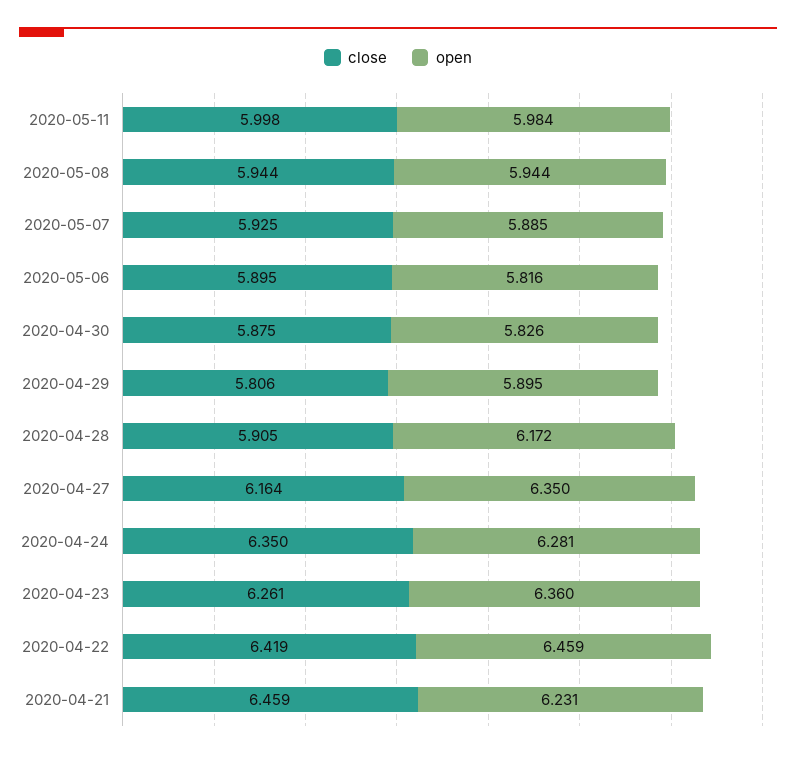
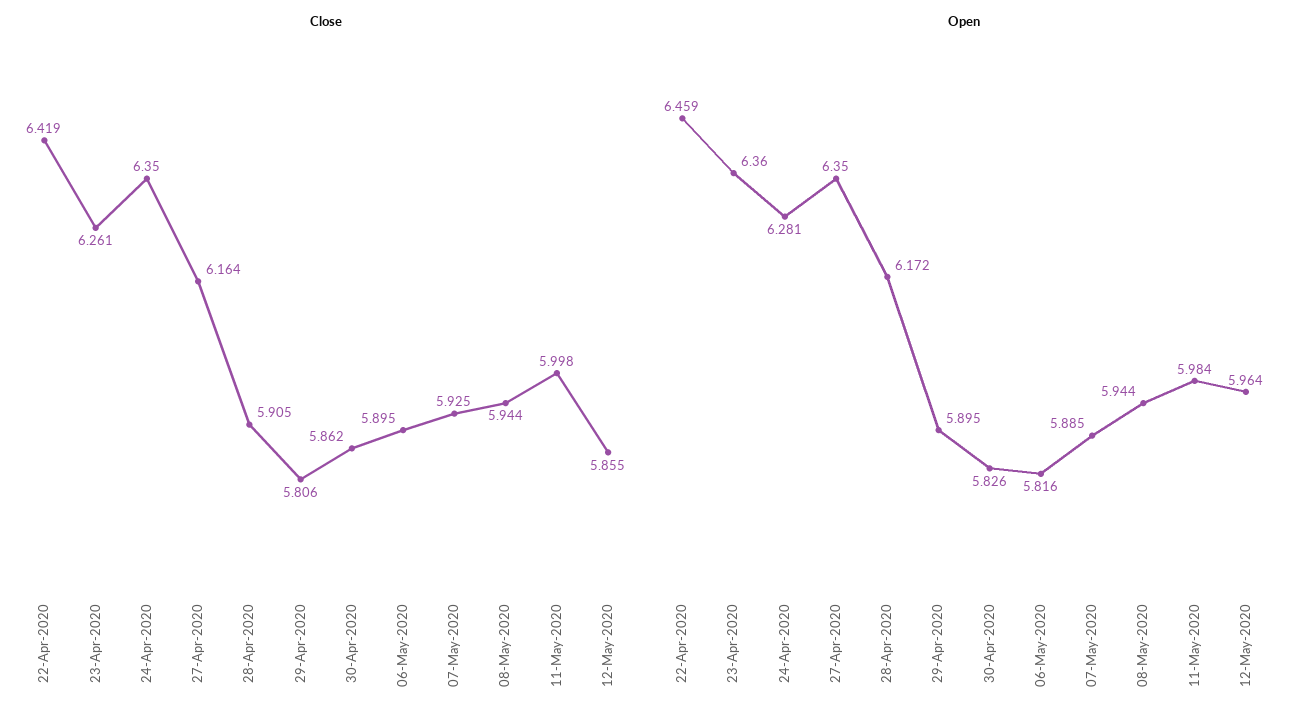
close, 2020-04-30: 5.875 -> 5.862
close, 2020-04-21: 6.459 -> none
open, 2020-04-21: 6.231 -> none
close, 12-May-2020: none -> 5.855
open, 12-May-2020: none -> 5.964

